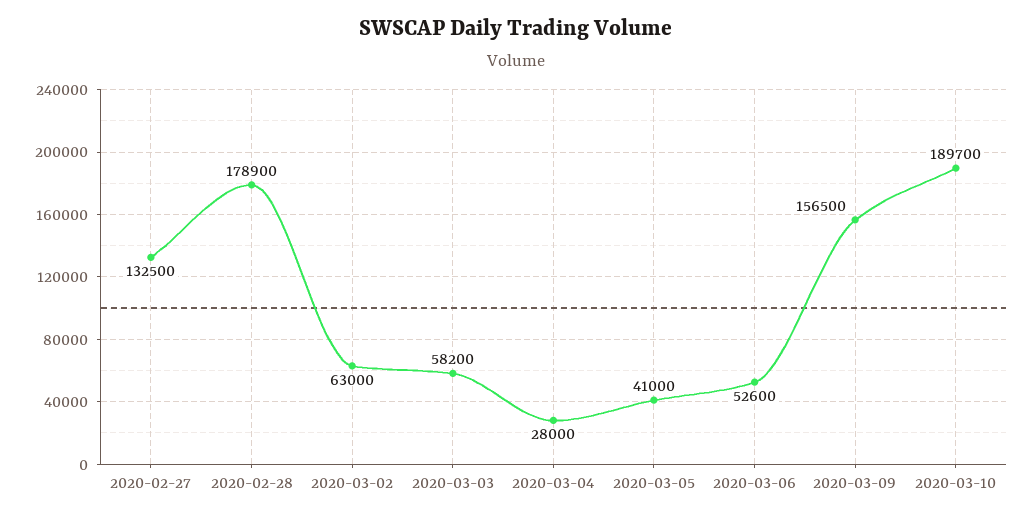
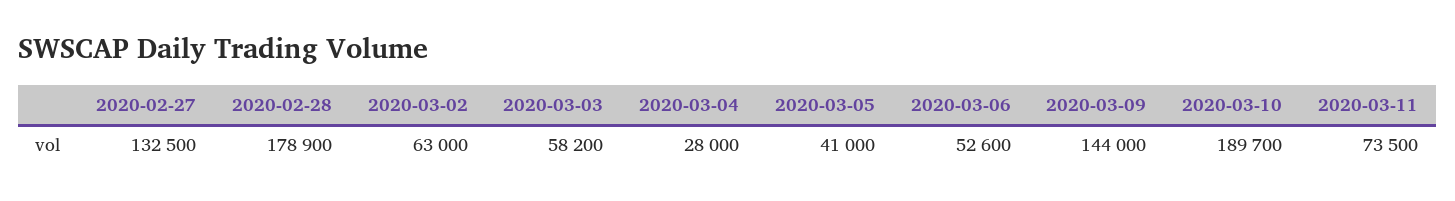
2020-03-09: 156500 -> 144000
2020-03-11: none -> 73500

